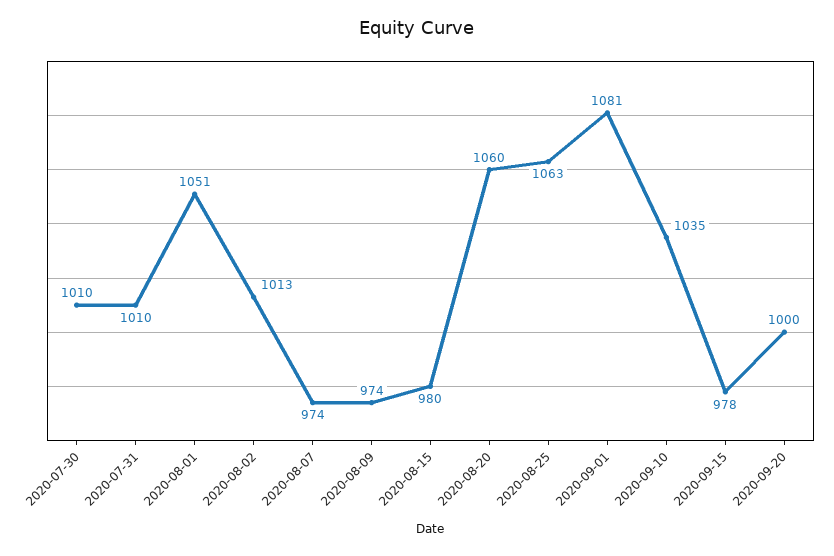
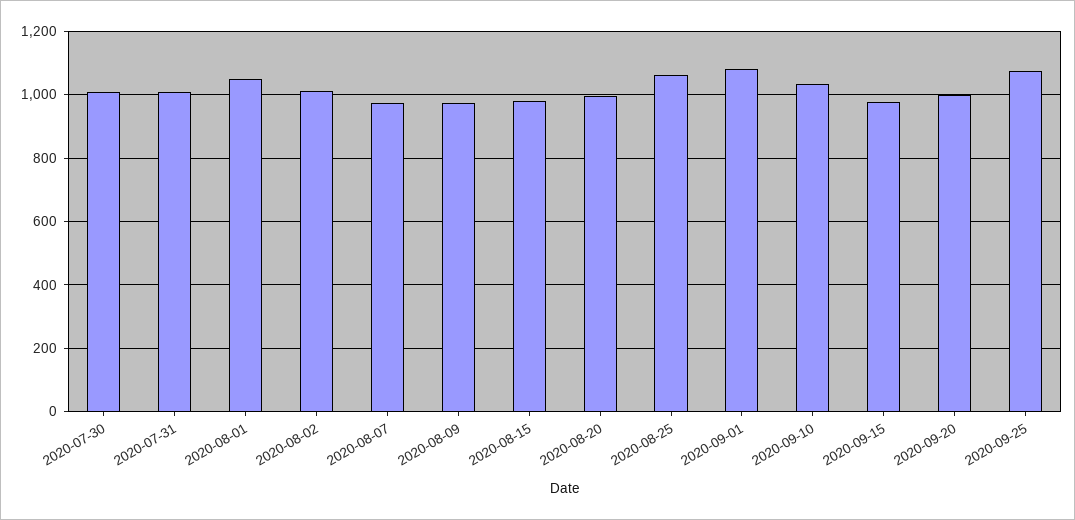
2020-08-20: 1060 -> 1000
2020-09-25: none -> 1080

